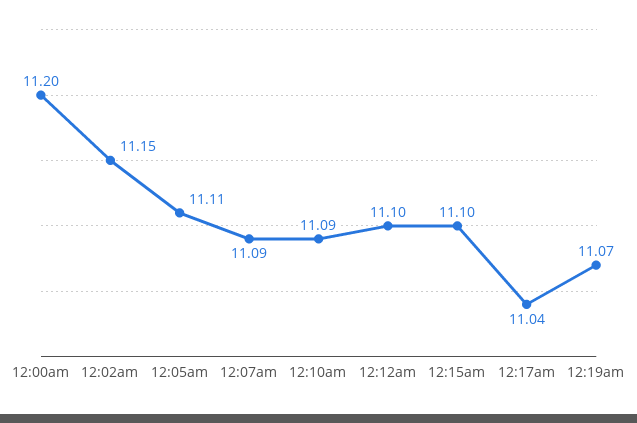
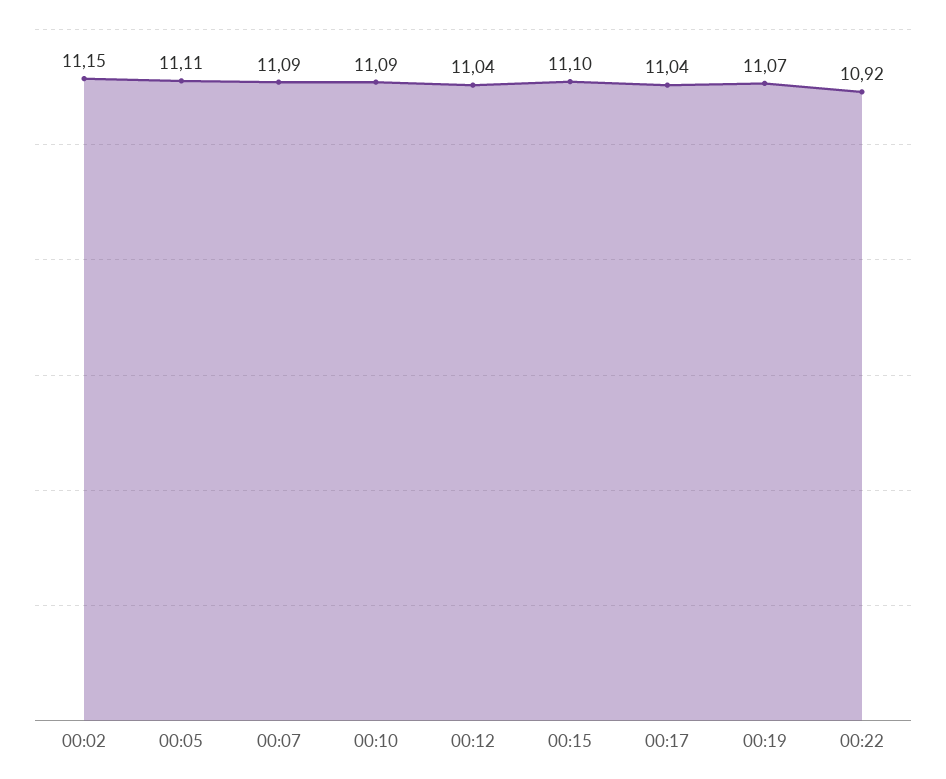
12:00am: 11.2 -> none
12:12am: 11.1 -> 11.04
00:22: none -> 10.92

